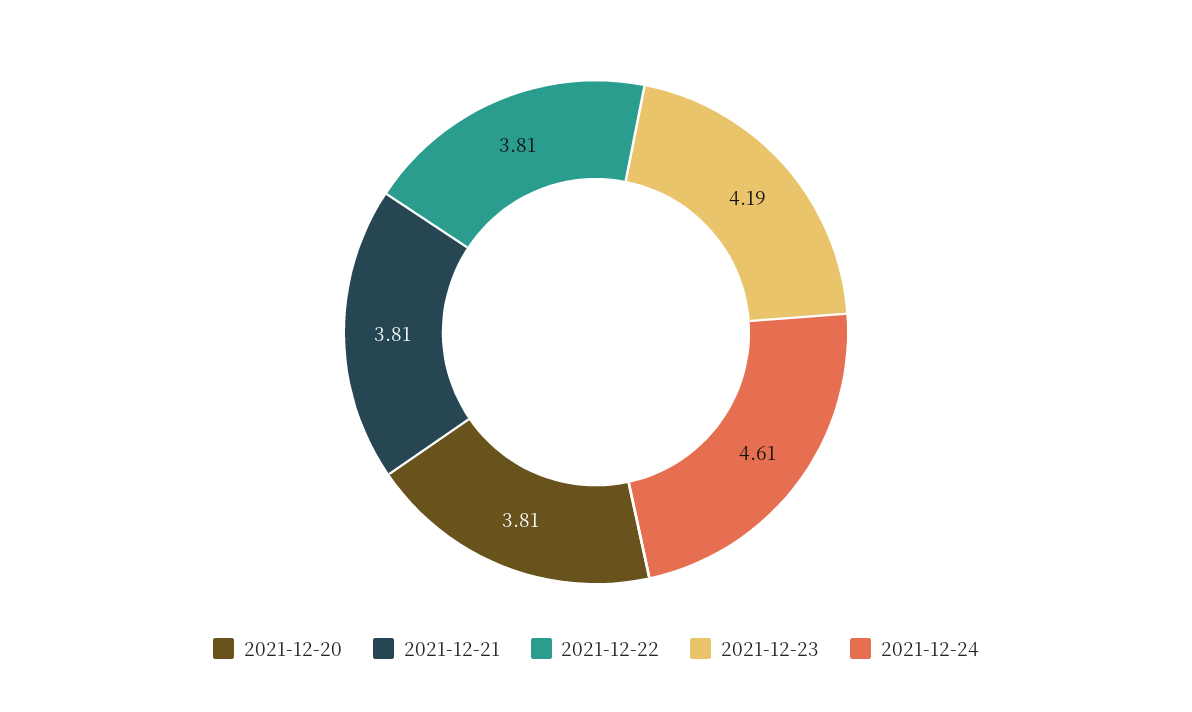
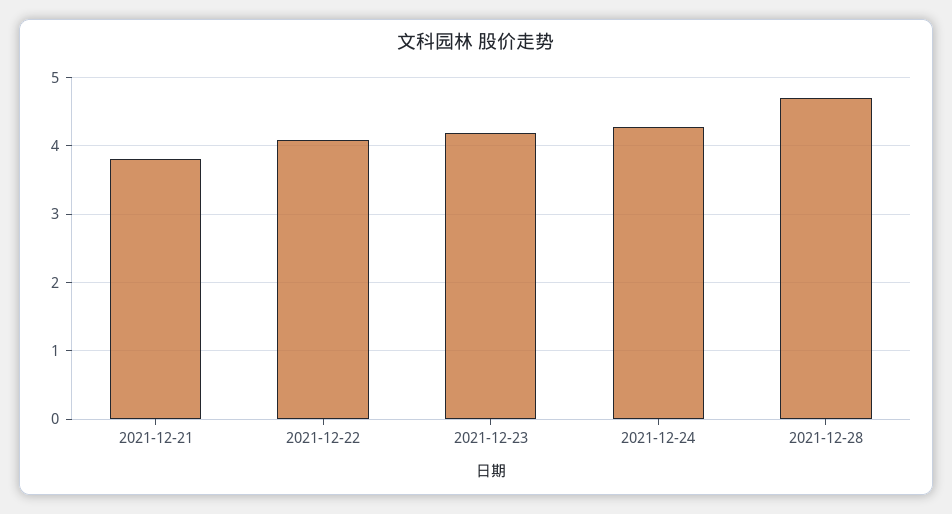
2021-12-20: 3.81 -> none
2021-12-22: 3.81 -> 4.1
2021-12-24: 4.61 -> 4.3
2021-12-28: none -> 4.7

